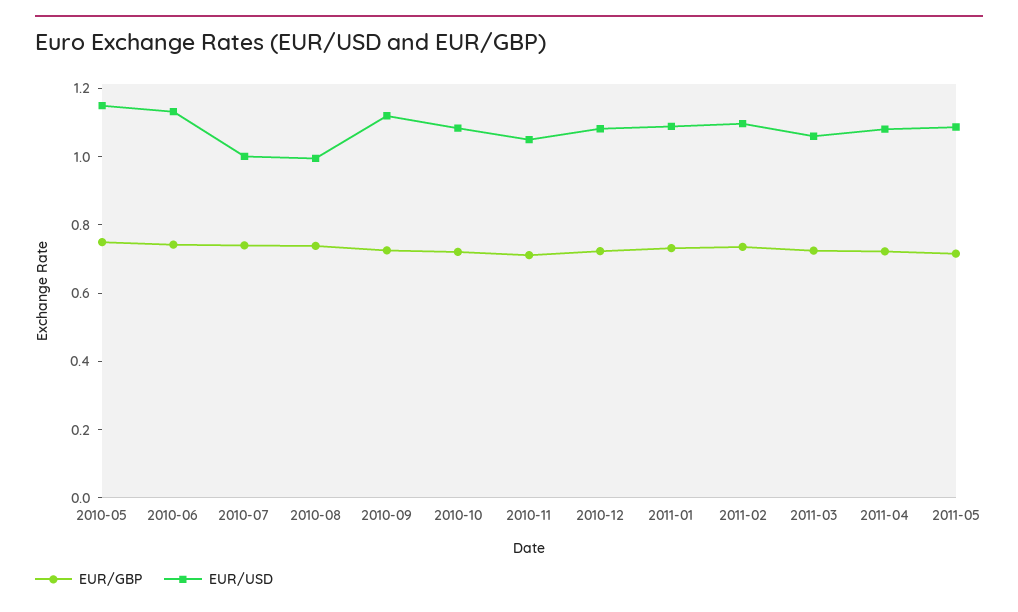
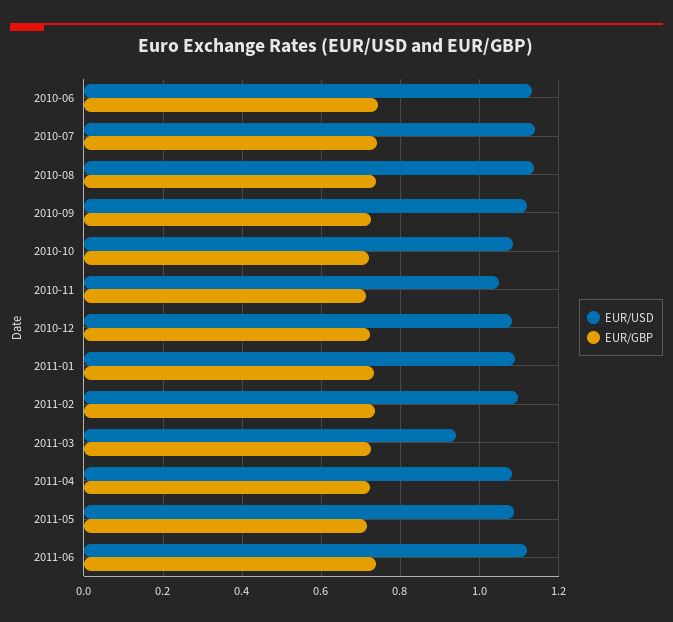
EUR/GBP, 2010-05: 0.75 -> none
EUR/USD, 2010-05: 1.15 -> none
EUR/USD, 2010-07: 1 -> 1.14
EUR/USD, 2010-08: 1 -> 1.14
EUR/USD, 2011-03: 1.05 -> 0.94
EUR/USD, 2011-06: none -> 1.12
EUR/GBP, 2011-06: none -> 0.74

